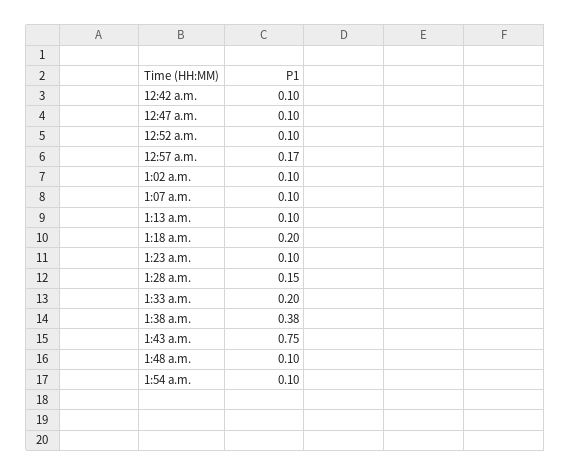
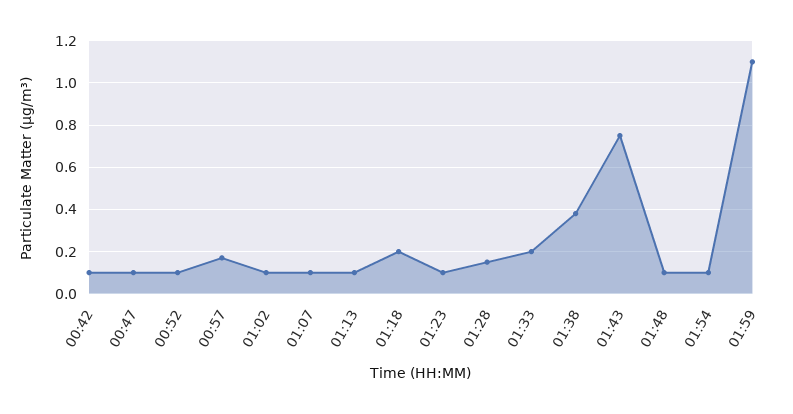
01:59: none -> 1.1

